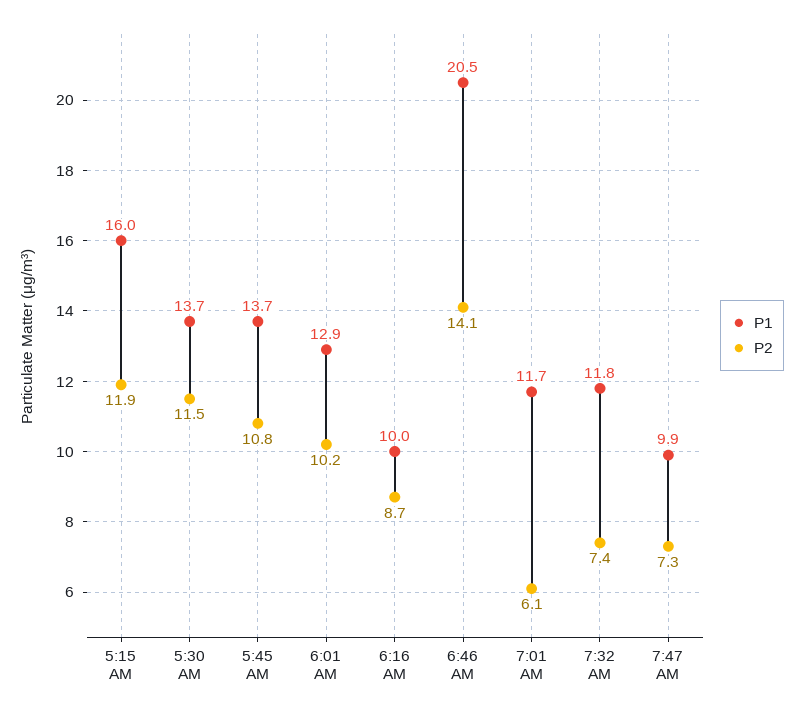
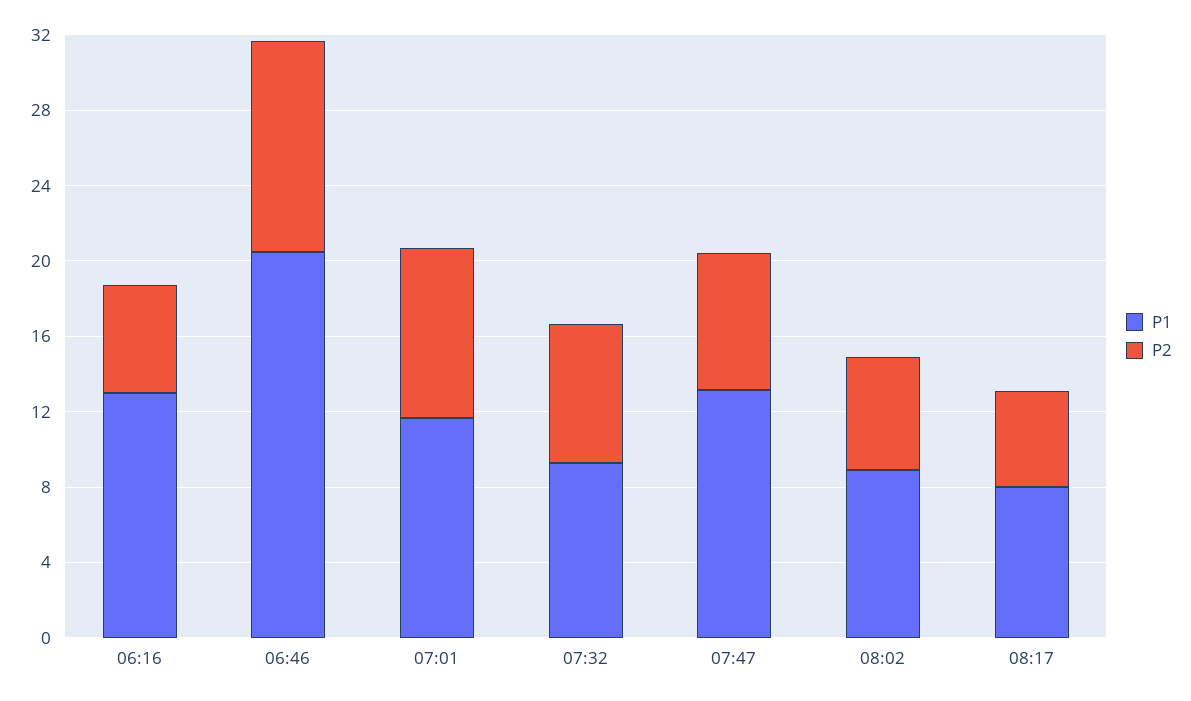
P1, 5:15 AM: 16 -> none
P2, 5:15 AM: 11.9 -> none
P1, 5:30 AM: 13.7 -> none
P2, 5:30 AM: 11.5 -> none
P1, 5:45 AM: 13.7 -> none
P2, 5:45 AM: 10.8 -> none
P1, 6:01 AM: 12.9 -> none
P2, 6:01 AM: 10.2 -> none
P1, 6:16 AM: 10 -> 13
P2, 6:16 AM: 8.7 -> 6
P2, 6:46 AM: 14.1 -> 11
P2, 7:01 AM: 6.1 -> 9
P1, 7:32 AM: 11.8 -> 9
P1, 7:47 AM: 9.9 -> 13
P1, 08:02: none -> 9
P2, 08:02: none -> 6
P1, 08:17: none -> 8
P2, 08:17: none -> 5

